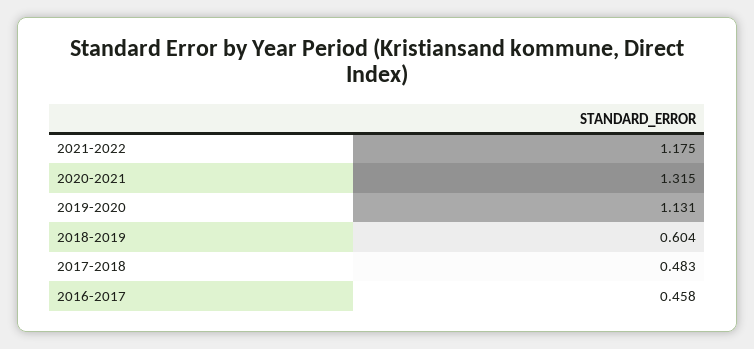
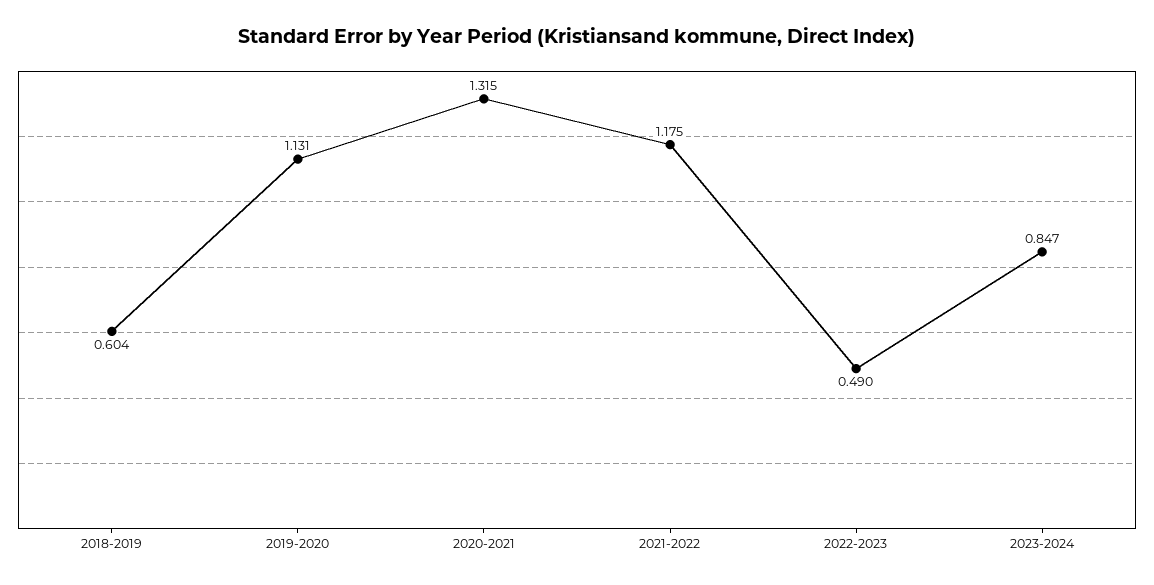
2017-2018: 0.483 -> none
2016-2017: 0.458 -> none
2022-2023: none -> 0.49
2023-2024: none -> 0.847

